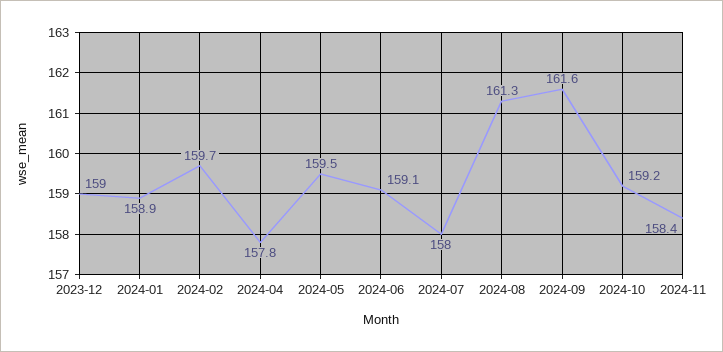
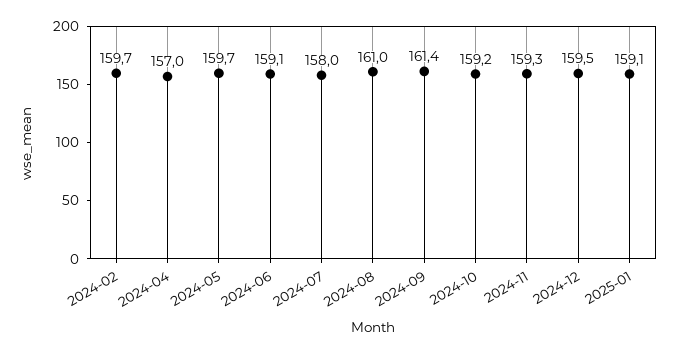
2023-12: 159 -> none
2024-01: 158.9 -> none
2024-04: 157.8 -> 157
2024-05: 159.5 -> 159.7
2024-08: 161.3 -> 161
2024-09: 161.6 -> 161.4
2024-11: 158.4 -> 159.3
2024-12: none -> 159.5
2025-01: none -> 159.1

